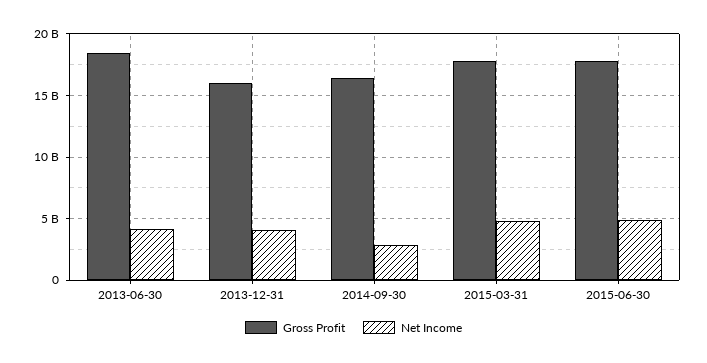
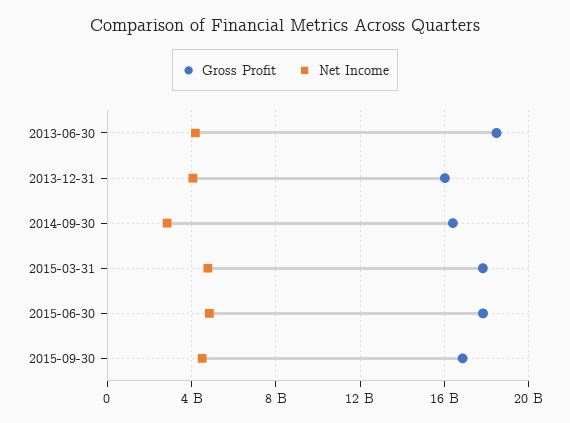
Gross Profit, 2015-09-30: none -> 17000000000
Net Income, 2015-09-30: none -> 4500000000

